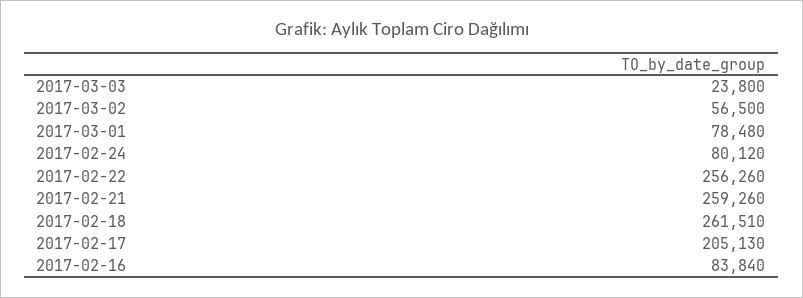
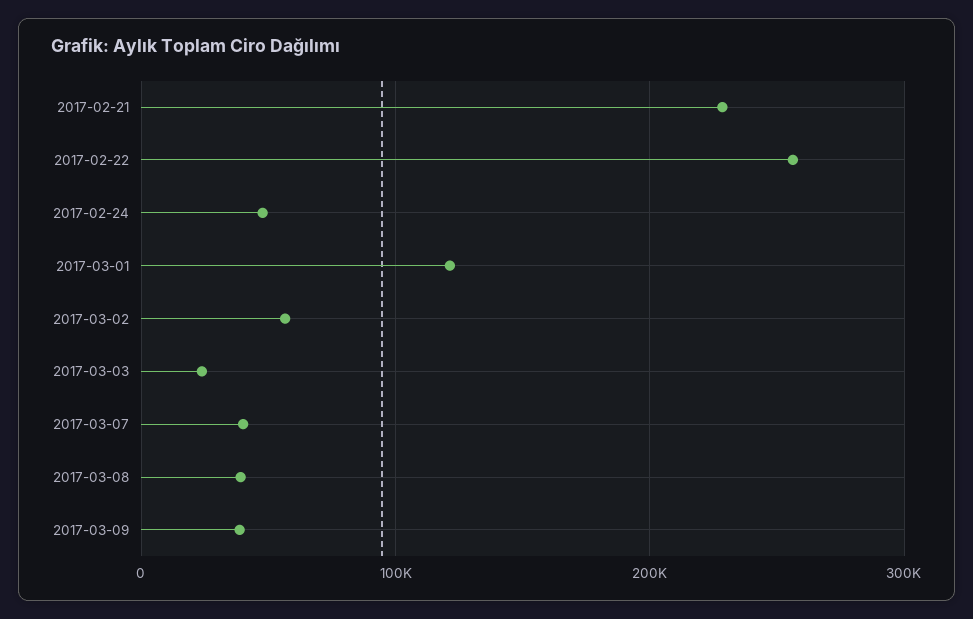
2017-03-01: 78480 -> 120000
2017-02-24: 80120 -> 50000
2017-02-21: 259260 -> 230000
2017-02-18: 261510 -> none
2017-02-17: 205130 -> none
2017-02-16: 83840 -> none
2017-03-07: none -> 40000
2017-03-08: none -> 40000
2017-03-09: none -> 40000

